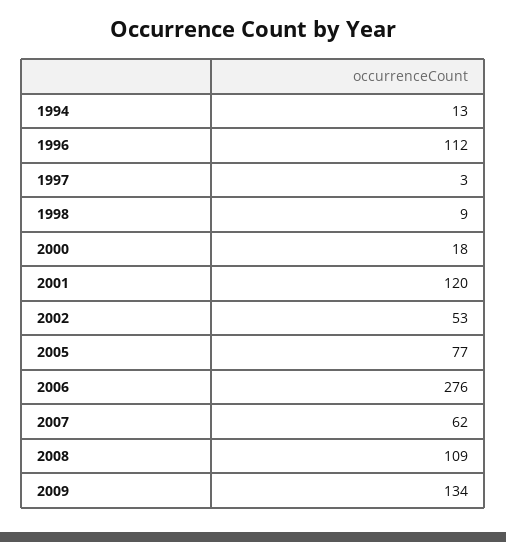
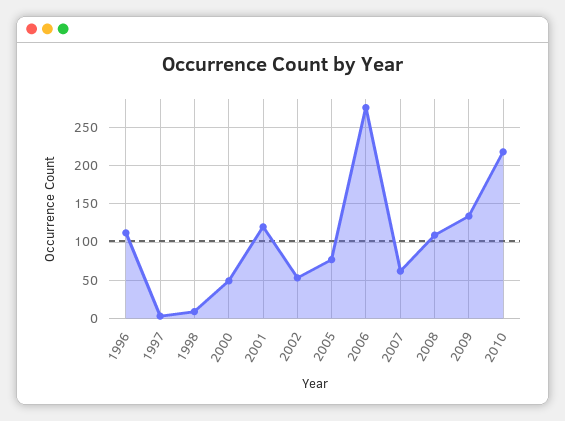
1994: 13 -> none
2000: 18 -> 50
2010: none -> 220

